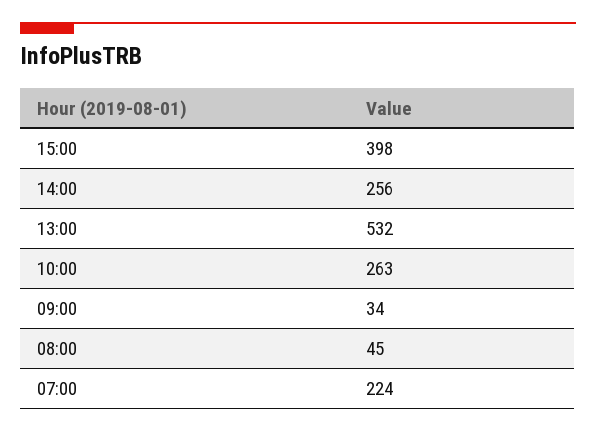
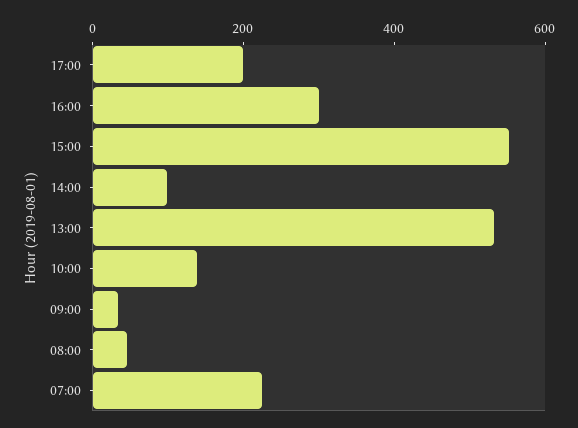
15:00: 398 -> 550
14:00: 256 -> 100
10:00: 263 -> 150
17:00: none -> 200
16:00: none -> 300

